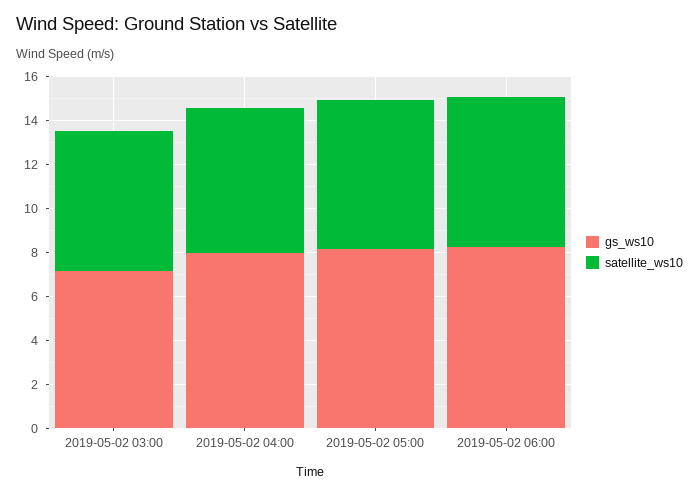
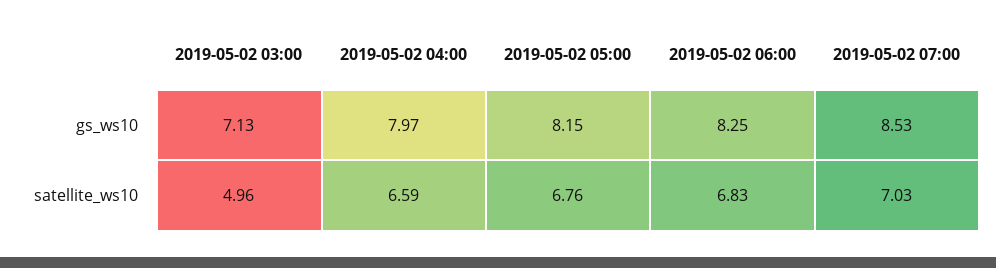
satellite_ws10, 2019-05-02 03:00: 6.5 -> 4.96
gs_ws10, 2019-05-02 07:00: none -> 8.53
satellite_ws10, 2019-05-02 07:00: none -> 7.03

